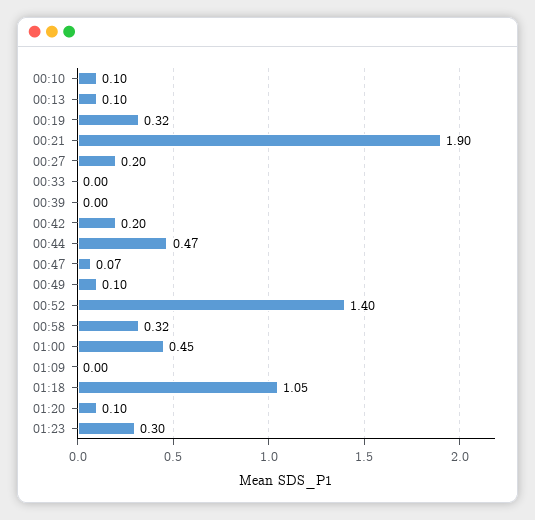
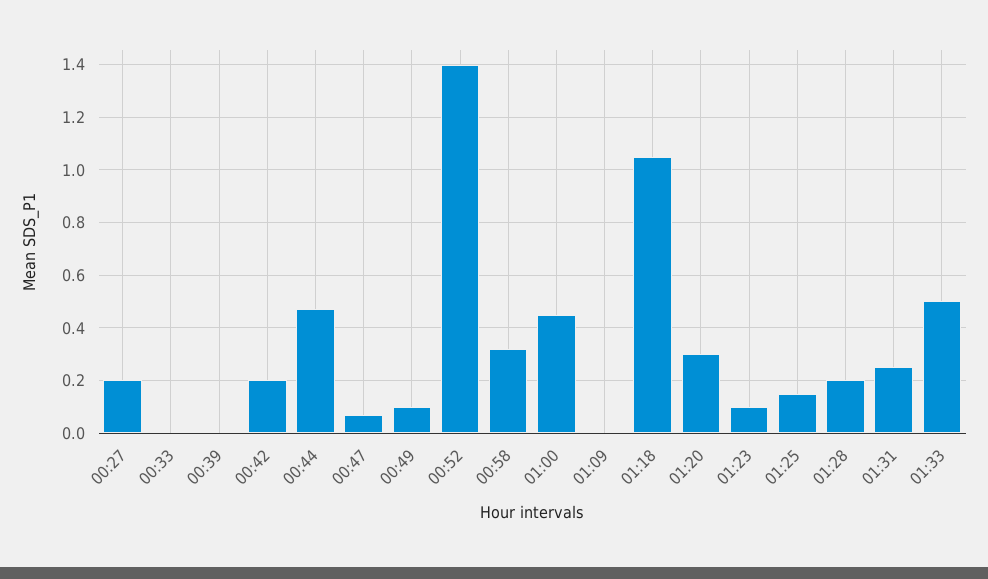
00:10: 0.1 -> none
00:13: 0.1 -> none
00:19: 0.32 -> none
00:21: 1.9 -> none
01:20: 0.1 -> 0.3
01:23: 0.3 -> 0.1
01:25: none -> 0.15
01:28: none -> 0.2
01:31: none -> 0.25
01:33: none -> 0.5

